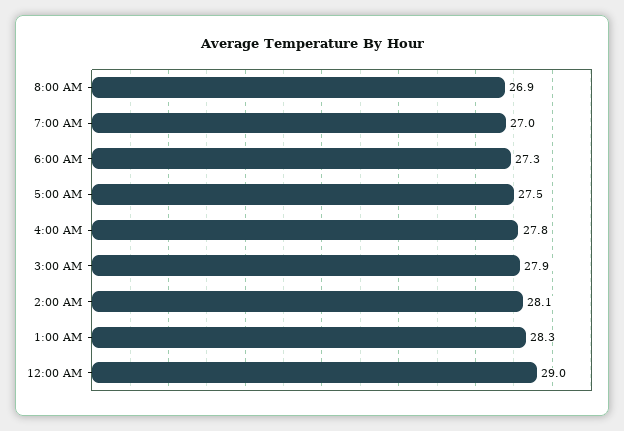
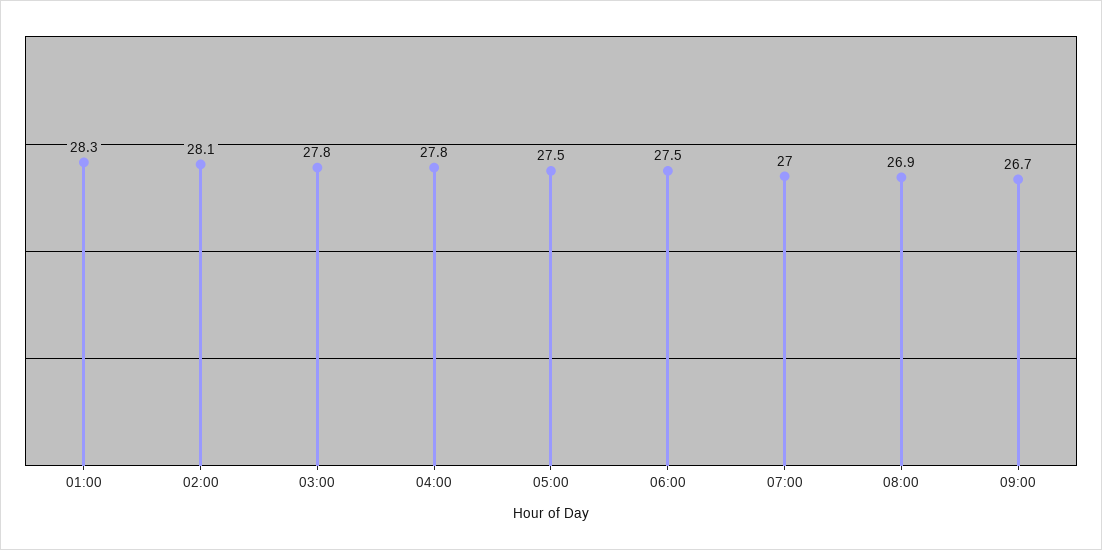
6:00 AM: 27.3 -> 27.5
3:00 AM: 27.9 -> 27.8
12:00 AM: 29 -> none
09:00: none -> 26.7

